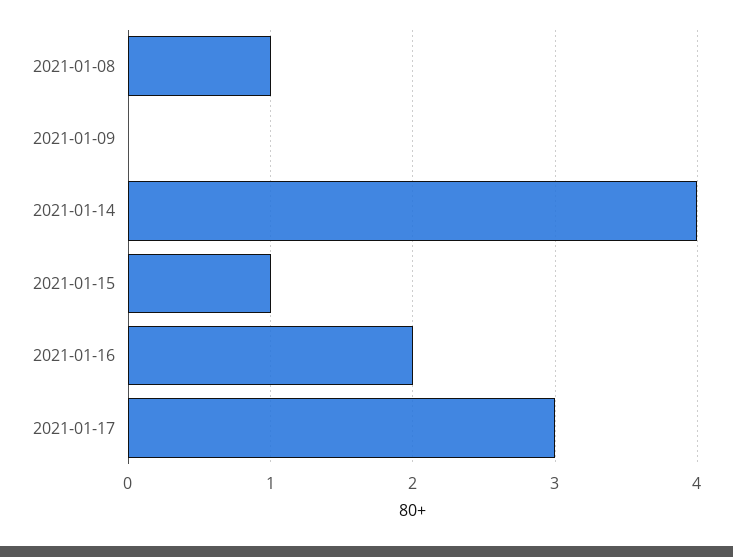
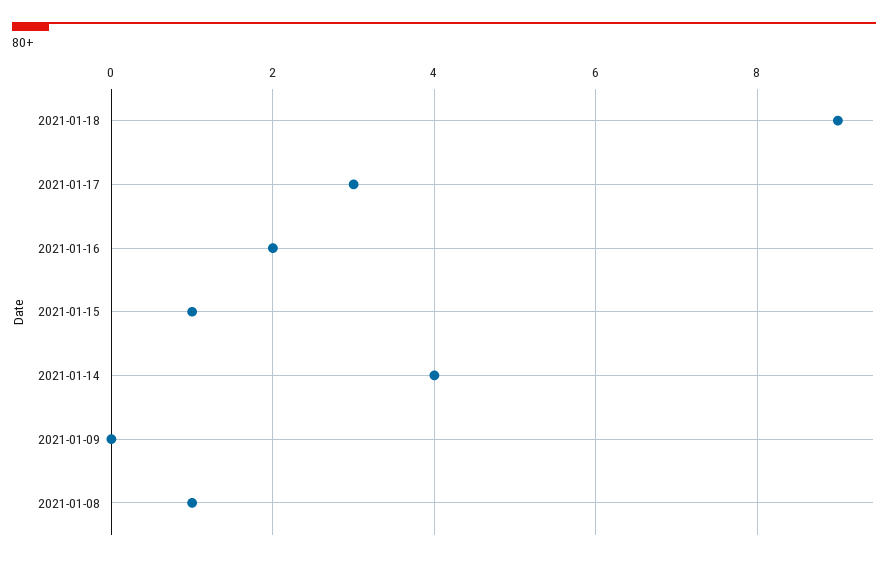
2021-01-18: none -> 9

